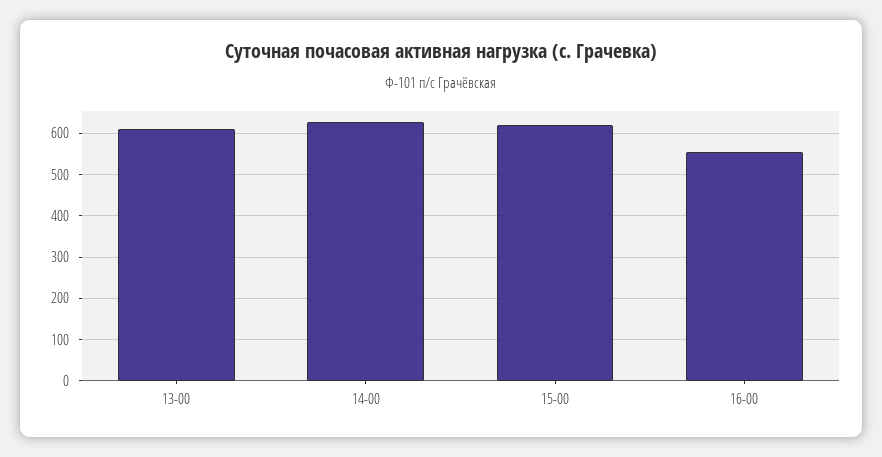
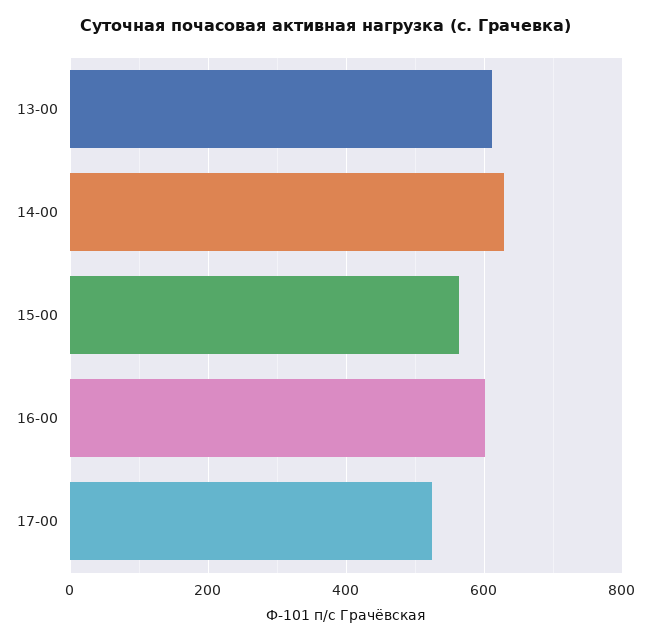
15-00: 620 -> 560
16-00: 560 -> 600
17-00: none -> 520

